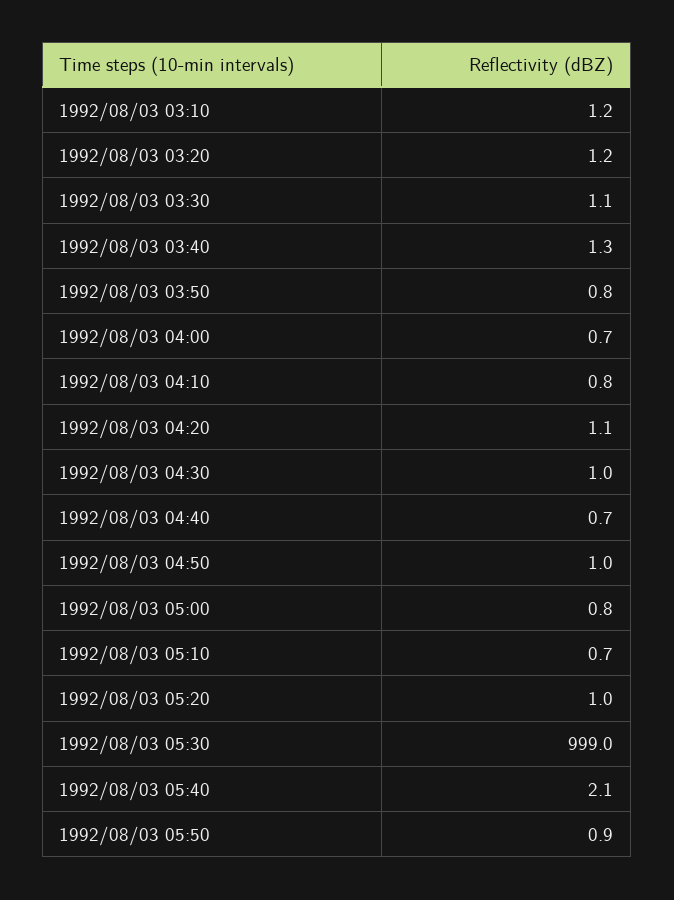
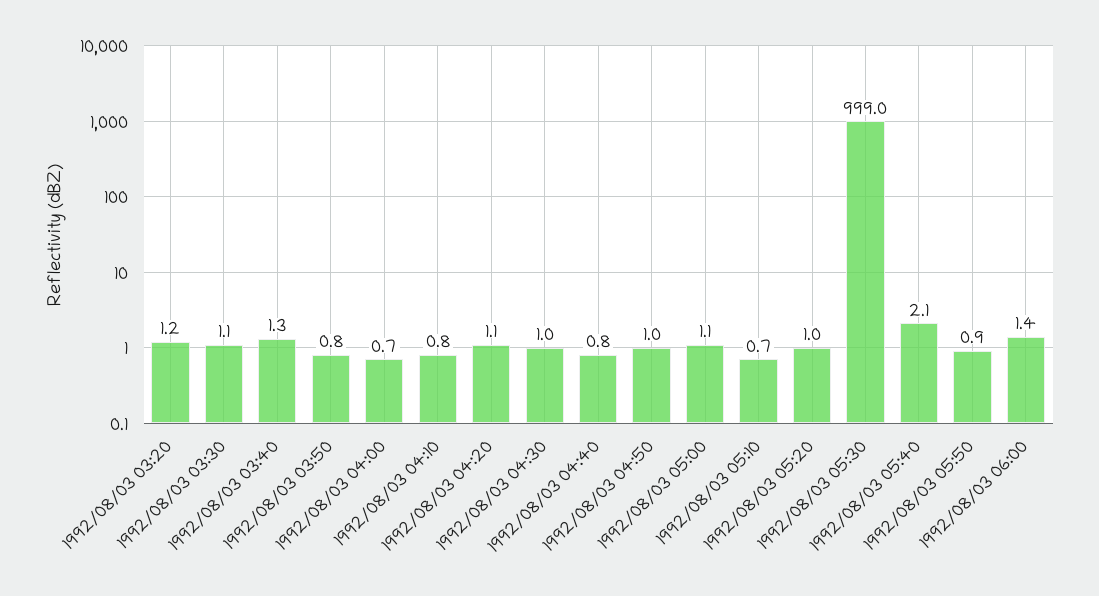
1992/08/03 03:10: 1.2 -> none
1992/08/03 04:40: 0.7 -> 0.8
1992/08/03 05:00: 0.8 -> 1.1
1992/08/03 06:00: none -> 1.4

